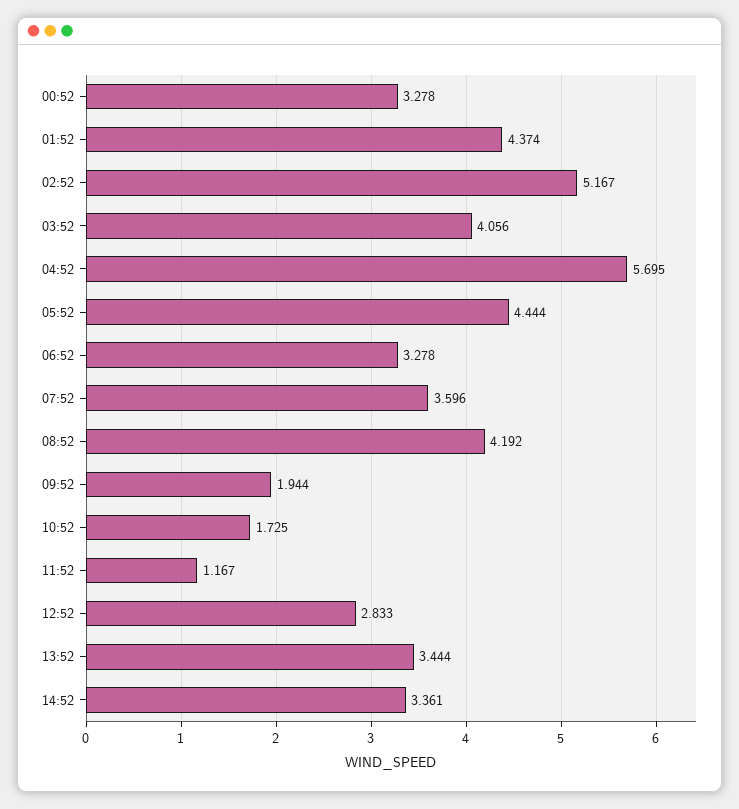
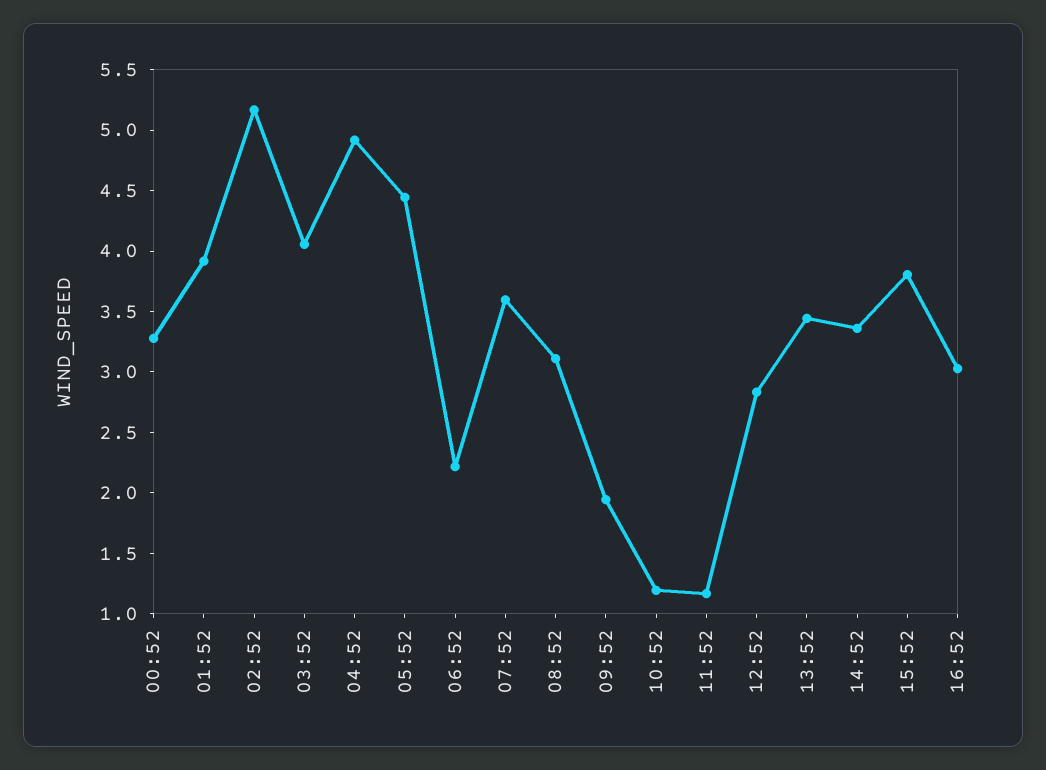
01:52: 4.374 -> 3.9
04:52: 5.695 -> 4.9
06:52: 3.278 -> 2.2
08:52: 4.192 -> 3.1
10:52: 1.725 -> 1.2
15:52: none -> 3.8
16:52: none -> 3

